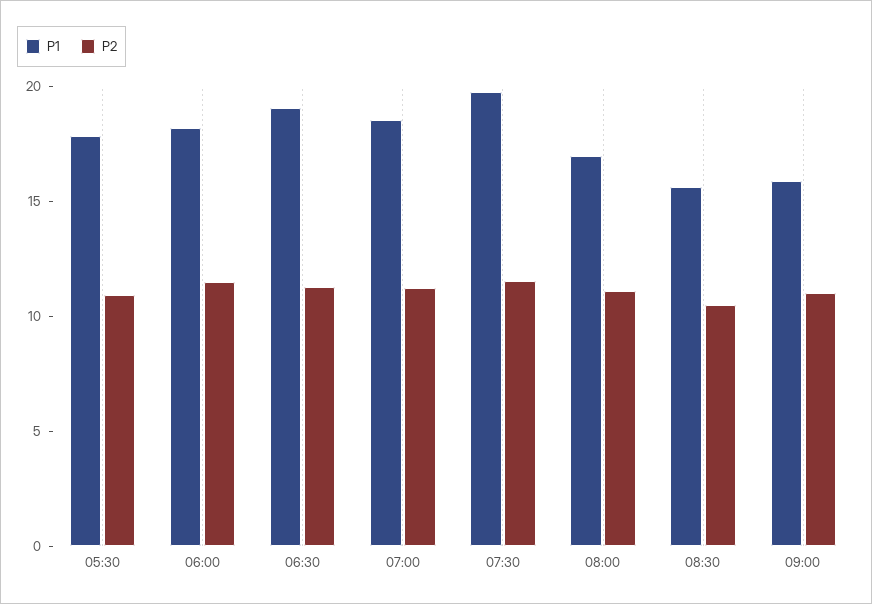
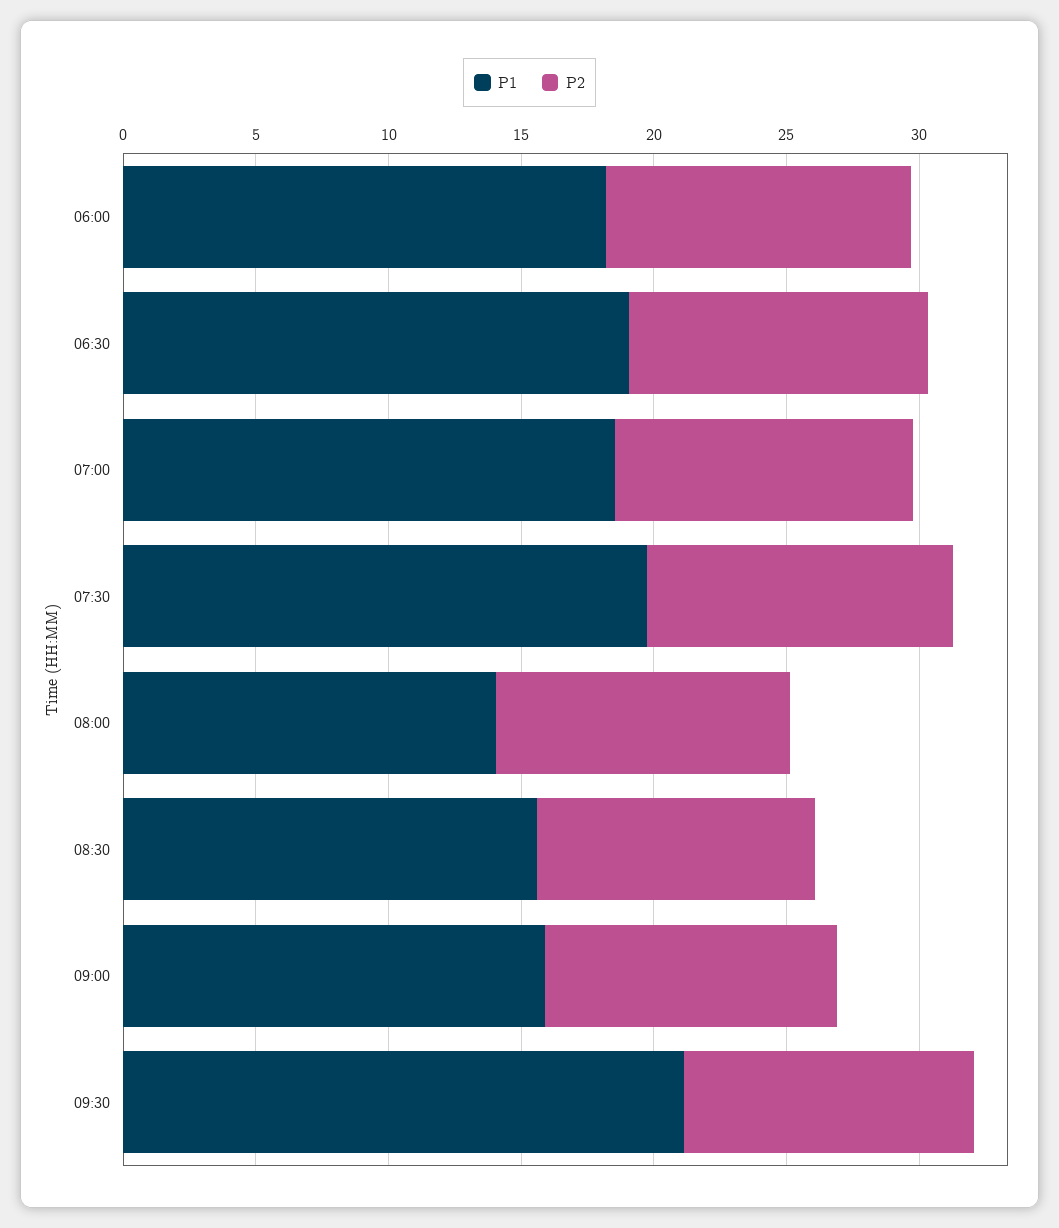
P1, 05:30: 18 -> none
P2, 05:30: 11 -> none
P1, 08:00: 17 -> 14
P1, 09:30: none -> 21
P2, 09:30: none -> 11

